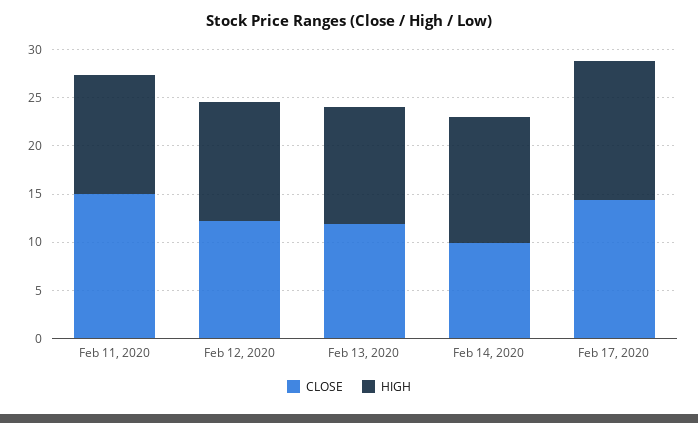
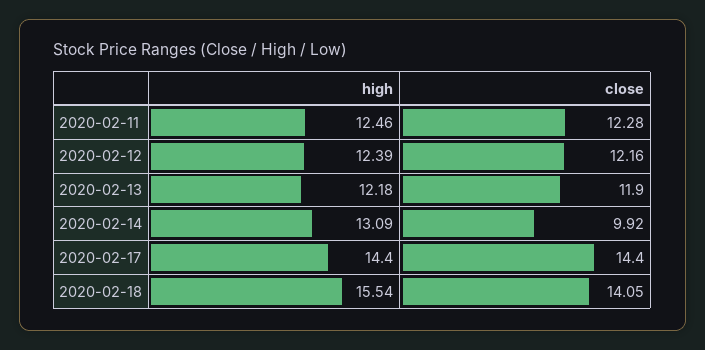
CLOSE, Feb 11, 2020: 15 -> 12.28
HIGH, 2020-02-18: none -> 15.54
CLOSE, 2020-02-18: none -> 14.05

